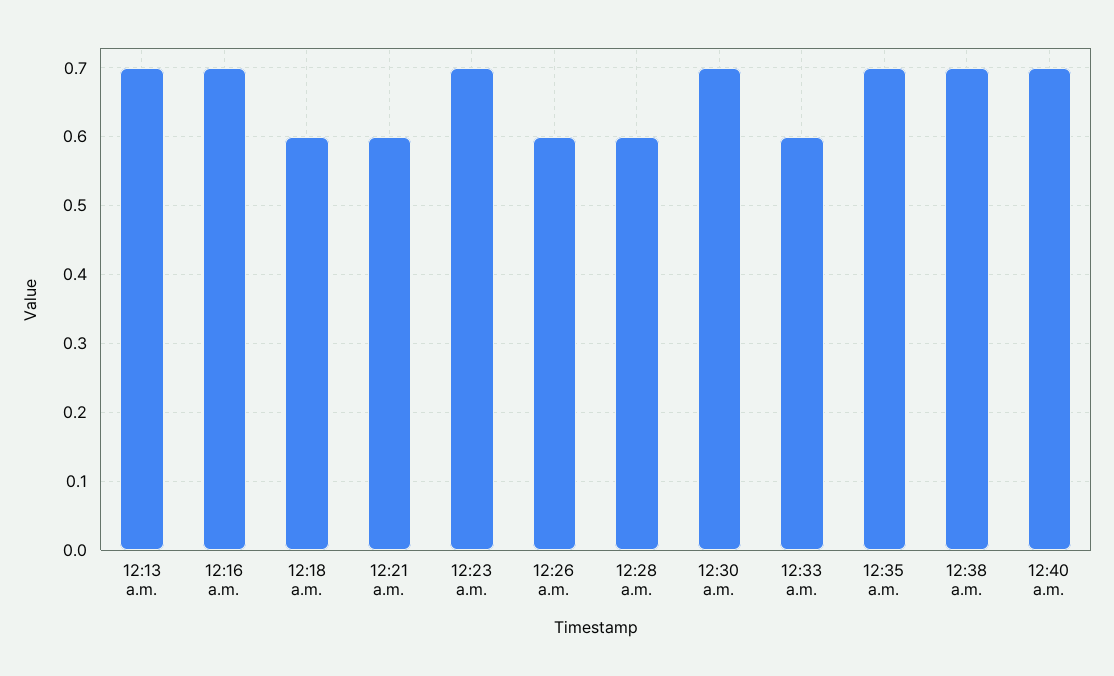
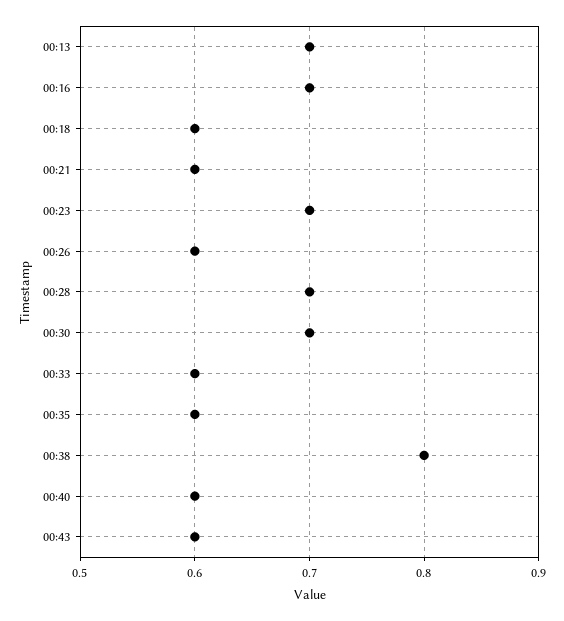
12:28 a.m.: 0.6 -> 0.7
12:35 a.m.: 0.7 -> 0.6
12:38 a.m.: 0.7 -> 0.8
12:40 a.m.: 0.7 -> 0.6
00:43: none -> 0.6

